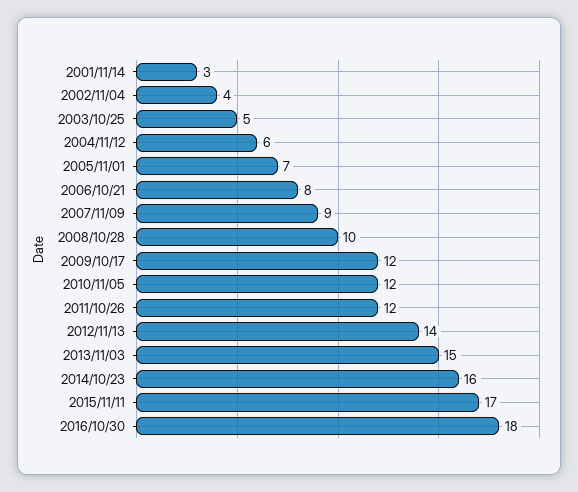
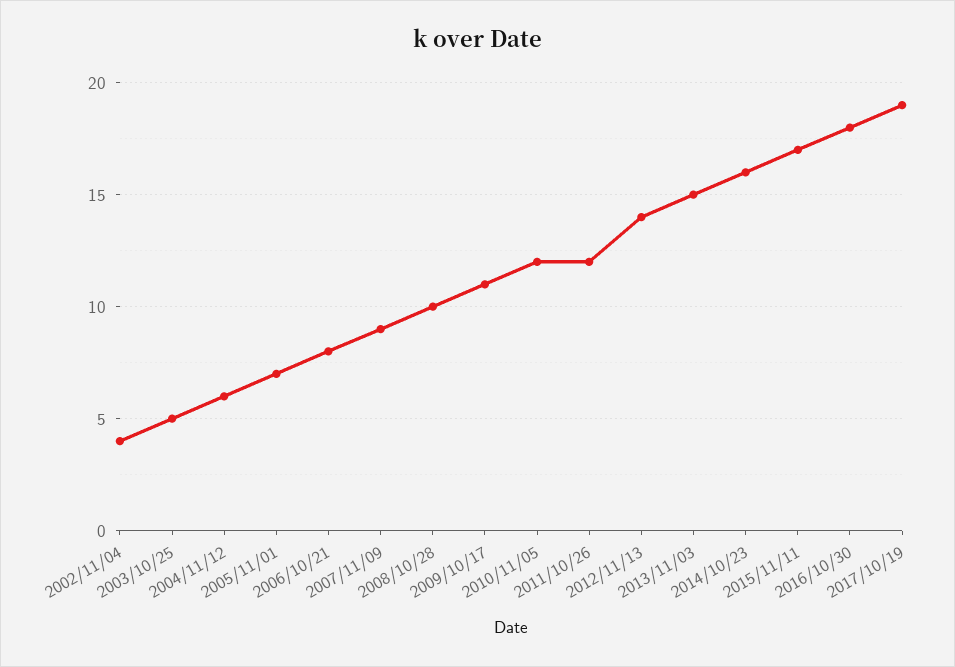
2001/11/14: 3 -> none
2009/10/17: 12 -> 11
2017/10/19: none -> 19

